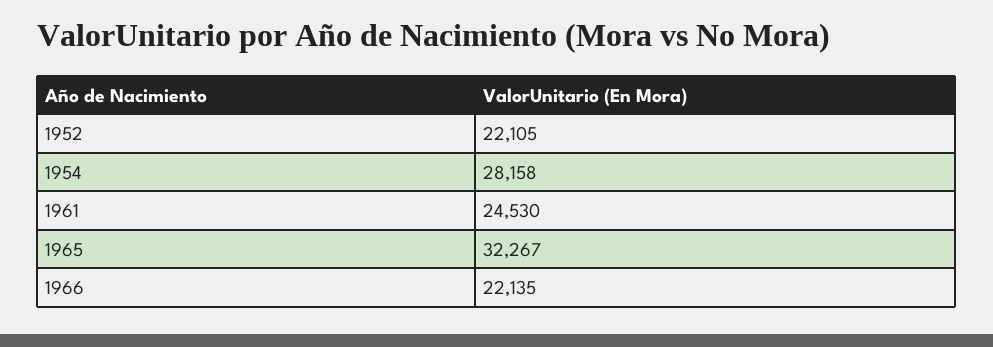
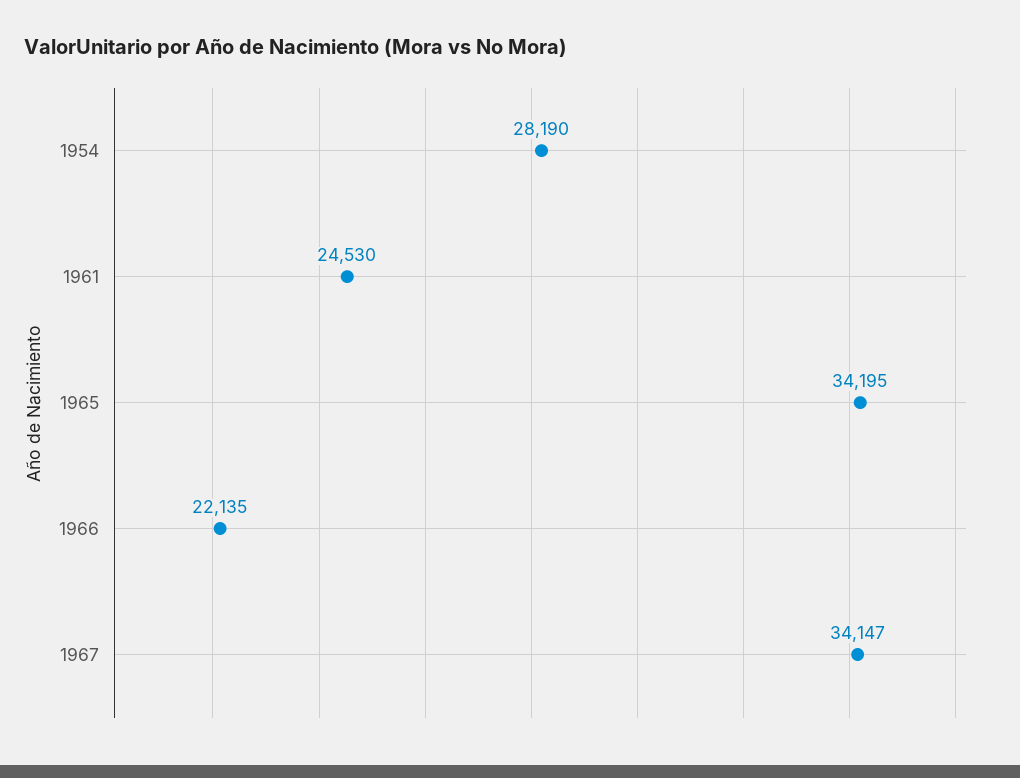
1952: 22105 -> none
1954: 28158 -> 28190
1965: 32267 -> 34195
1967: none -> 34147

